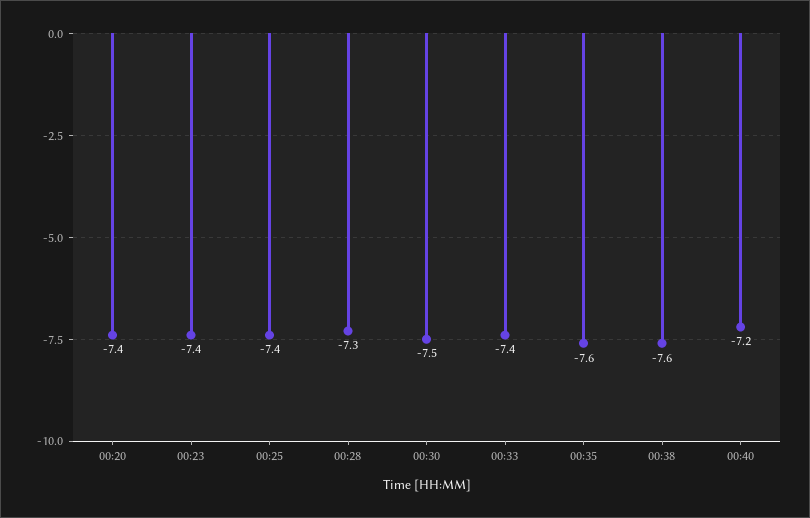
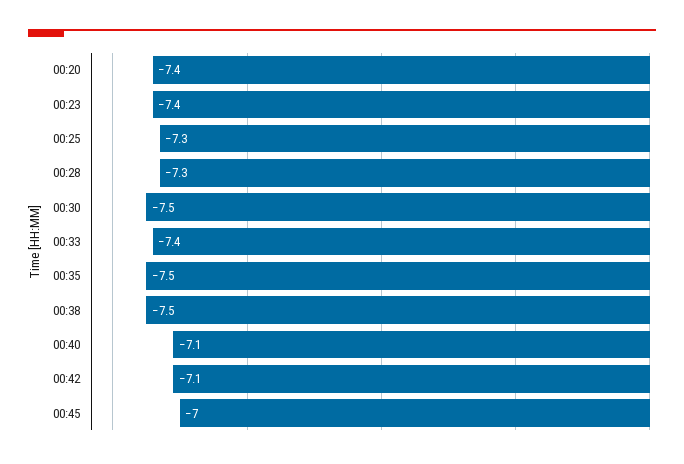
00:25: -7.4 -> -7.3
00:35: -7.6 -> -7.5
00:38: -7.6 -> -7.5
00:40: -7.2 -> -7.1
00:42: none -> -7.1
00:45: none -> -7

